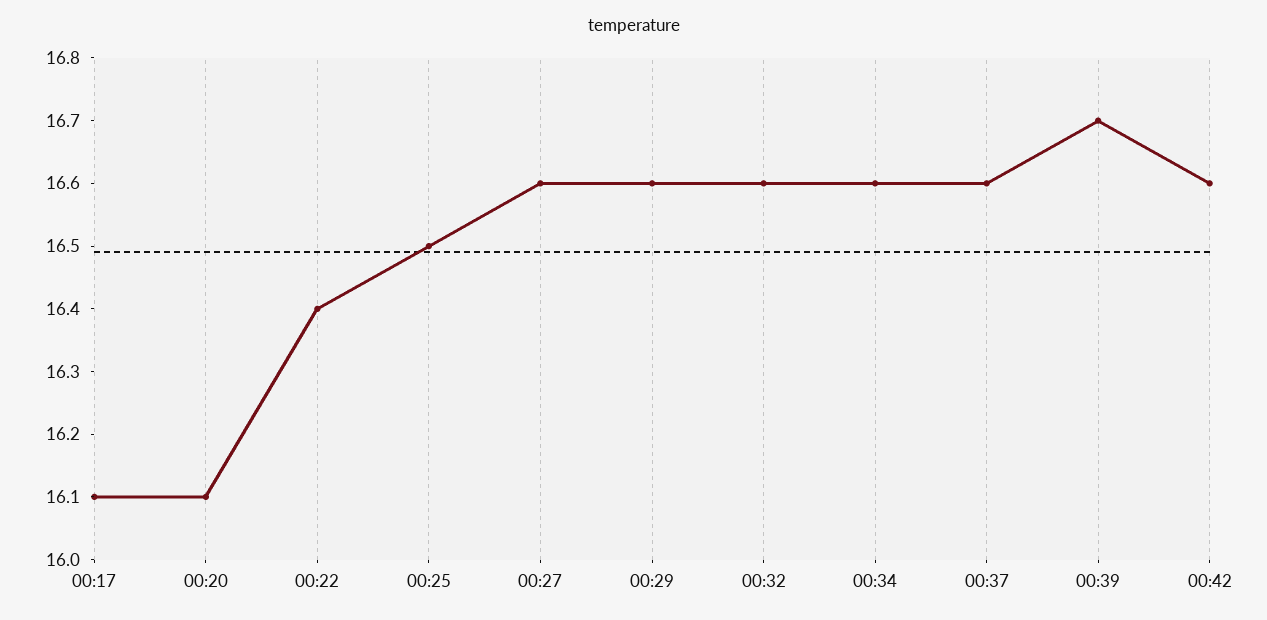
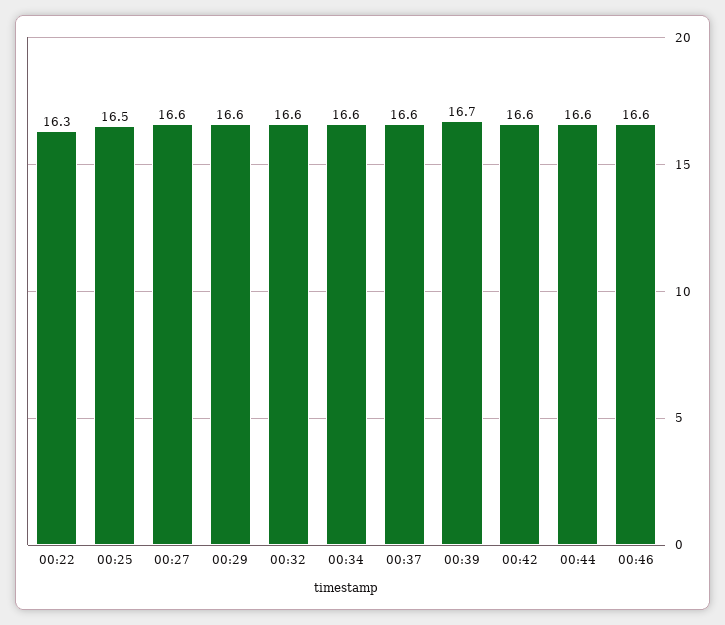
00:17: 16.1 -> none
00:20: 16.1 -> none
00:22: 16.4 -> 16.3
00:44: none -> 16.6
00:46: none -> 16.6

